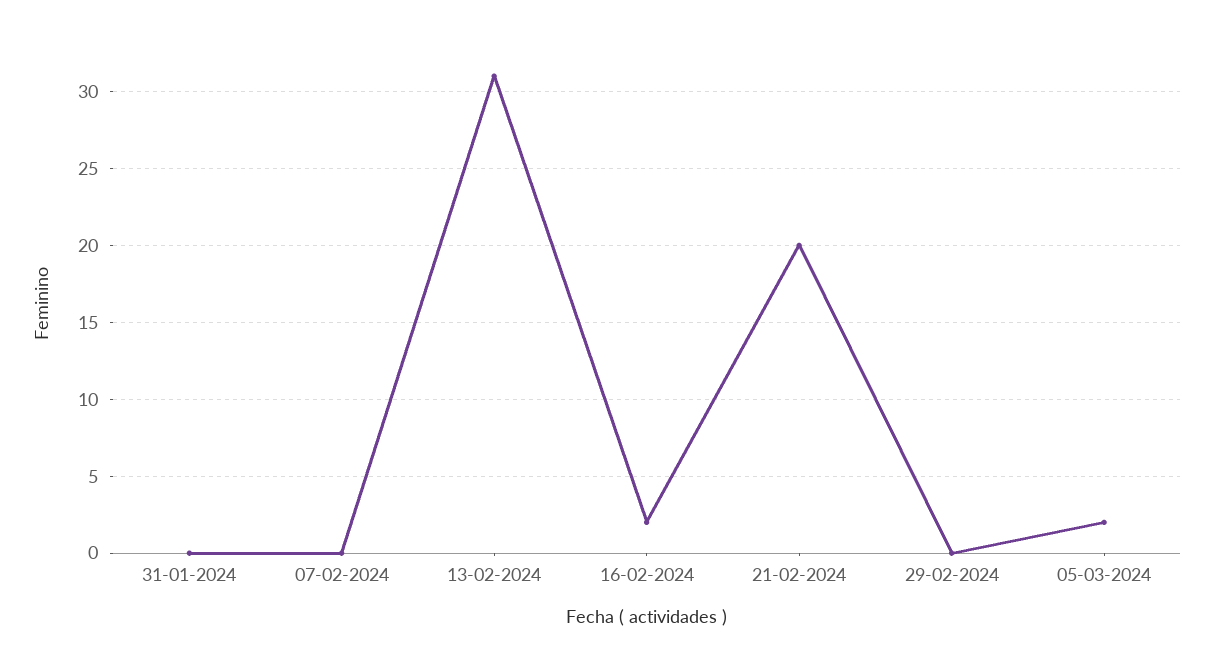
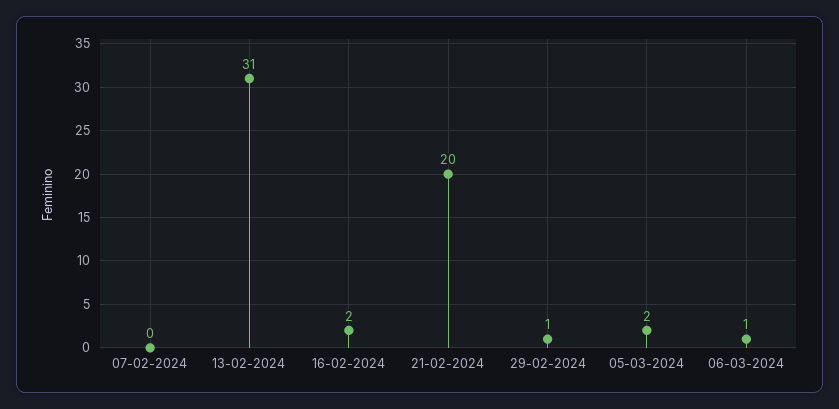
31-01-2024: 0 -> none
29-02-2024: 0 -> 1
06-03-2024: none -> 1

